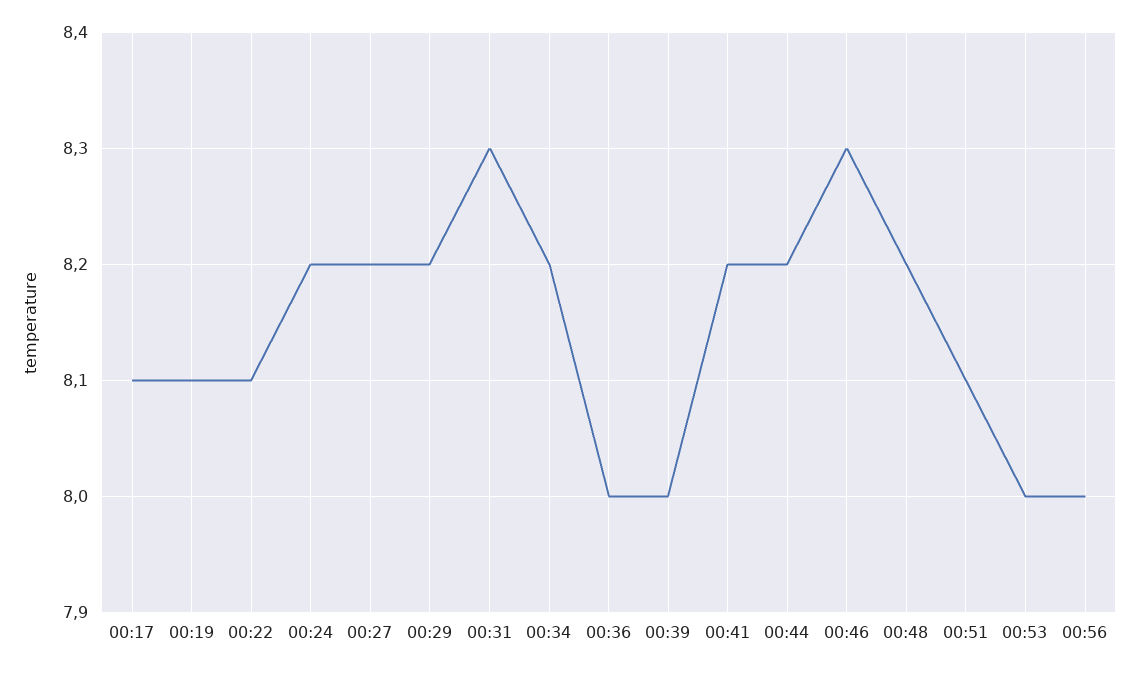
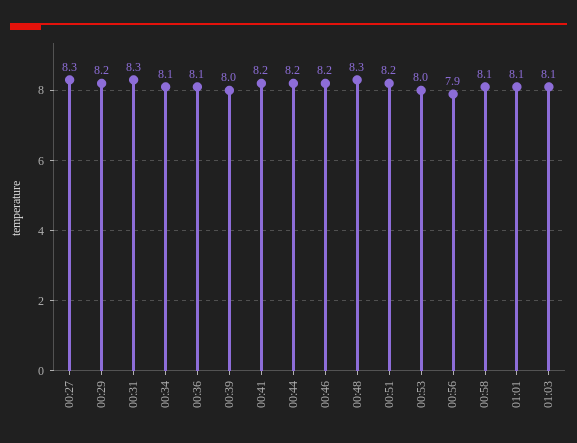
00:17: 8.1 -> none
00:19: 8.1 -> none
00:22: 8.1 -> none
00:24: 8.2 -> none
00:27: 8.2 -> 8.3
00:34: 8.2 -> 8.1
00:36: 8 -> 8.1
00:46: 8.3 -> 8.2
00:48: 8.2 -> 8.3
00:51: 8.1 -> 8.2
00:56: 8 -> 7.9
00:58: none -> 8.1
01:01: none -> 8.1
01:03: none -> 8.1

